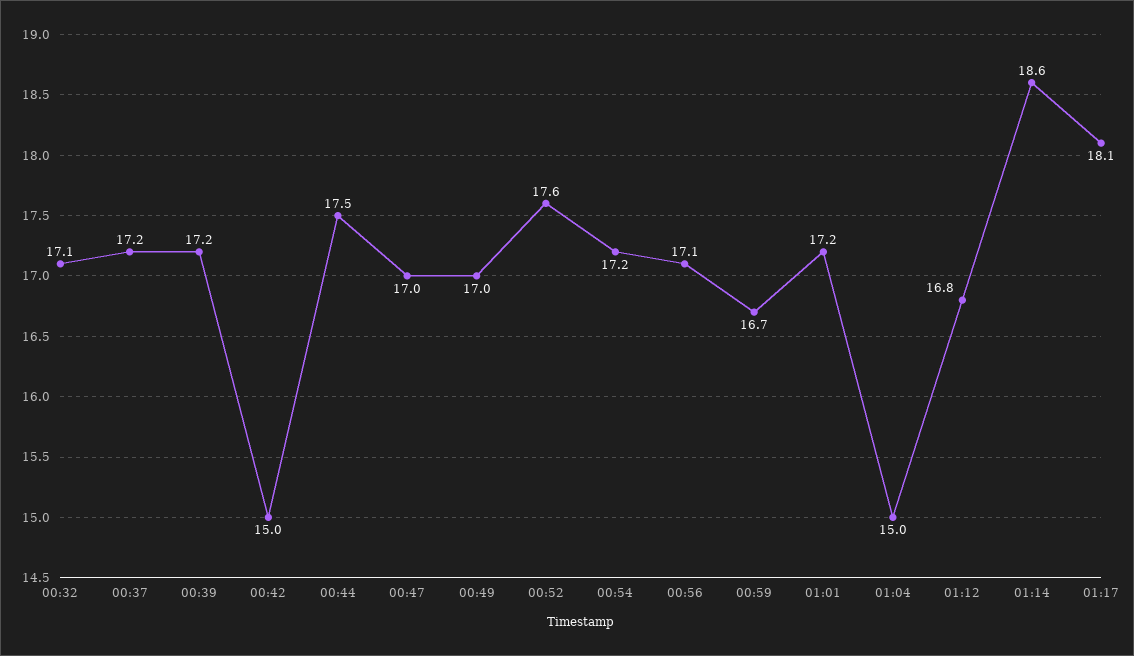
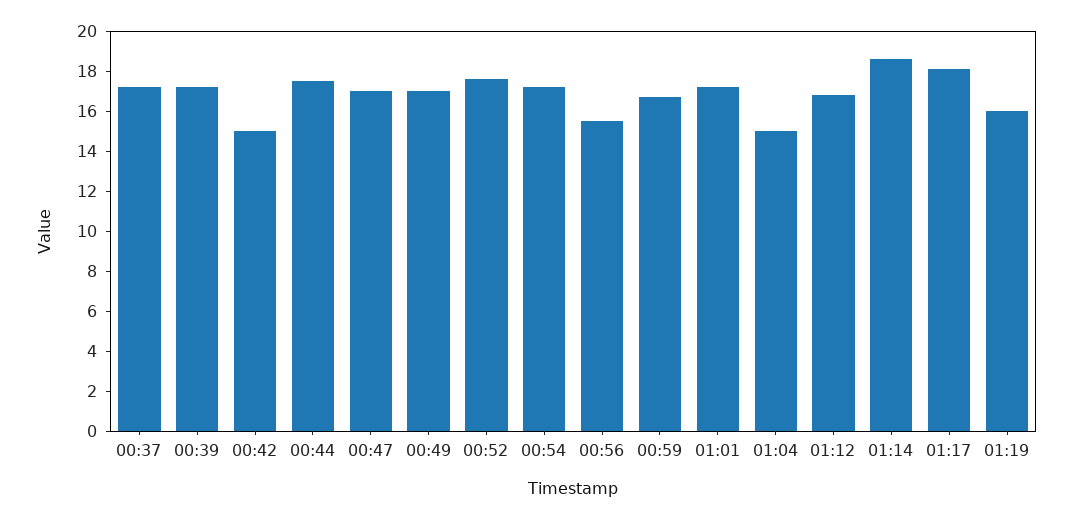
00:32: 17.1 -> none
00:56: 17.1 -> 15.5
01:19: none -> 16

